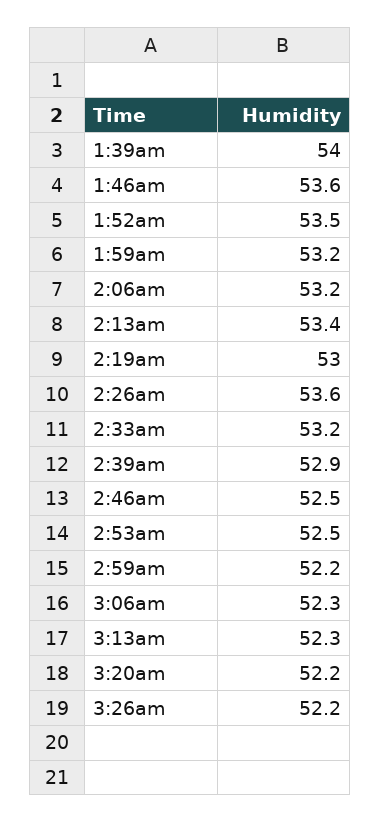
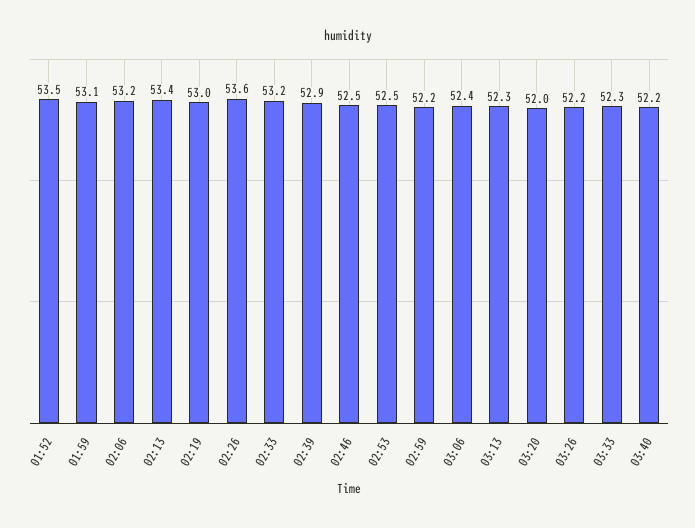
1:39am: 54 -> none
1:46am: 53.6 -> none
1:59am: 53.2 -> 53.1
3:06am: 52.3 -> 52.4
3:20am: 52.2 -> 52
03:33: none -> 52.3
03:40: none -> 52.2

